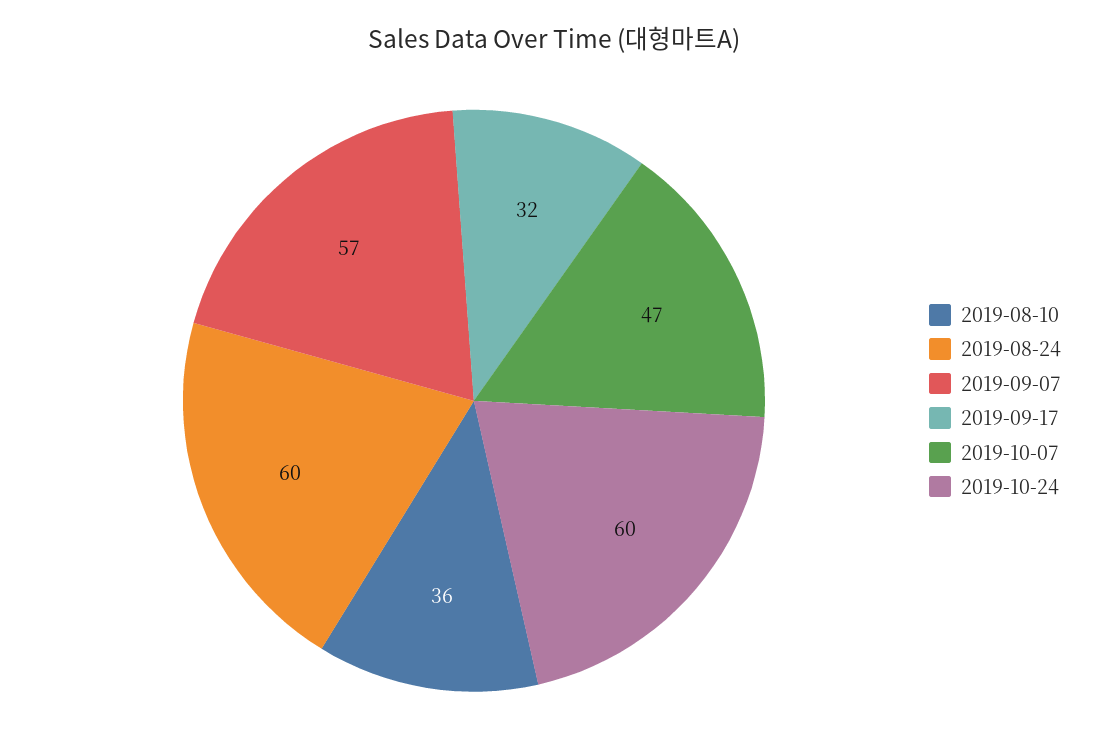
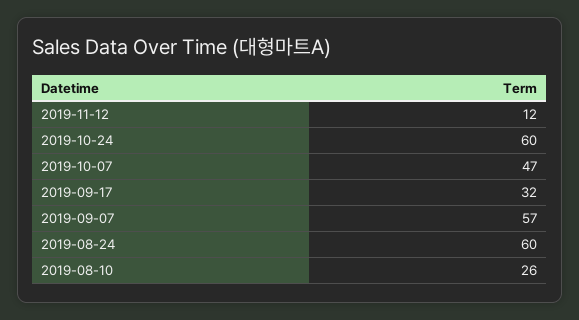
2019-08-10: 36 -> 26
2019-11-12: none -> 12

